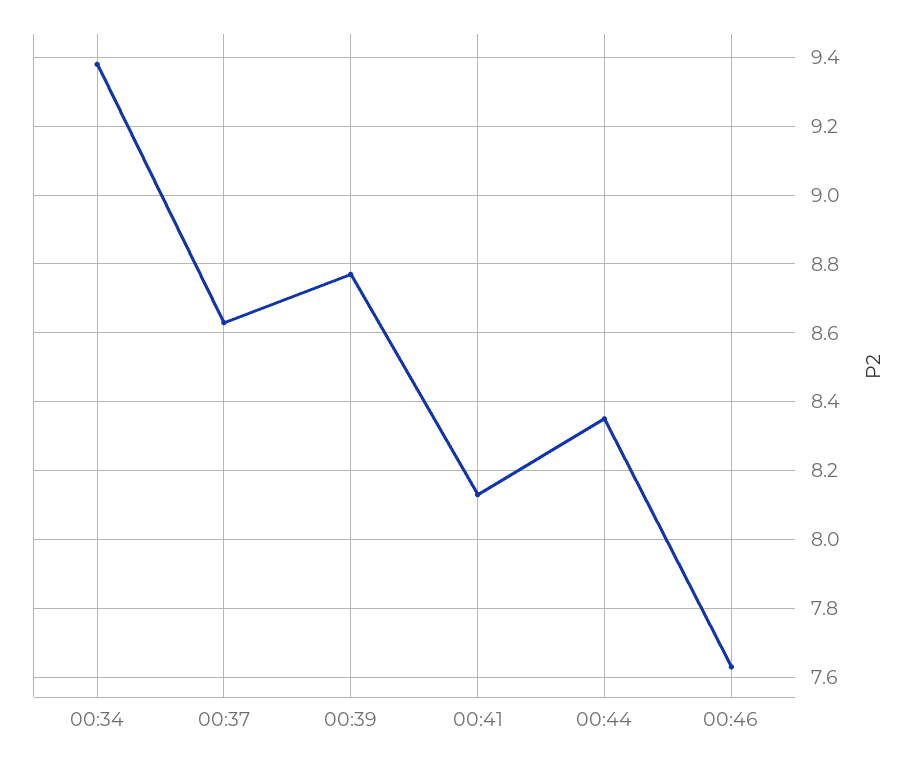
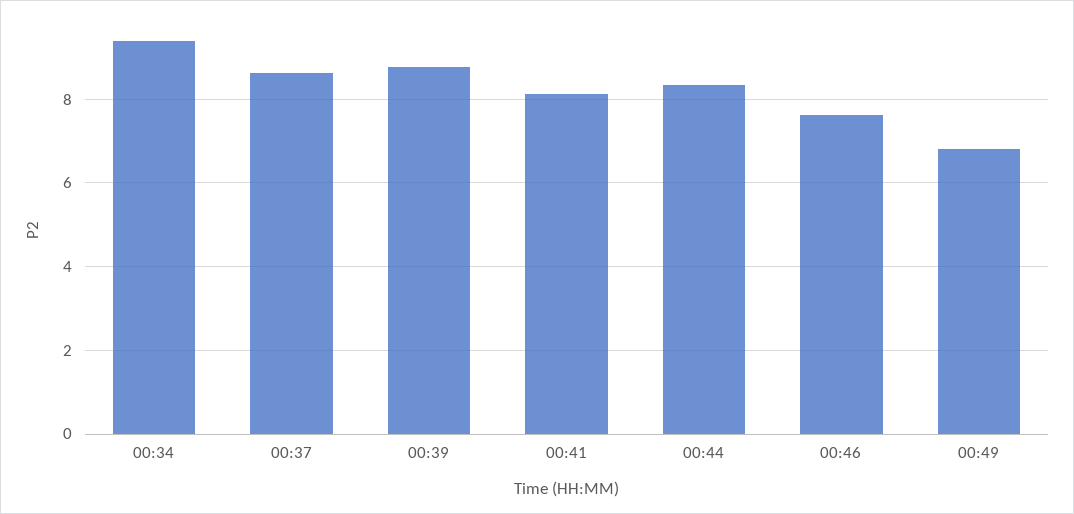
00:49: none -> 6.8

